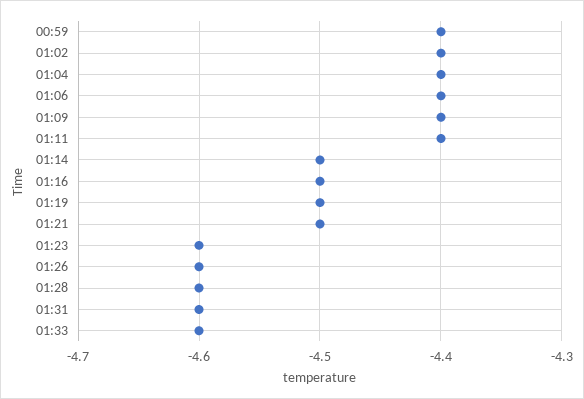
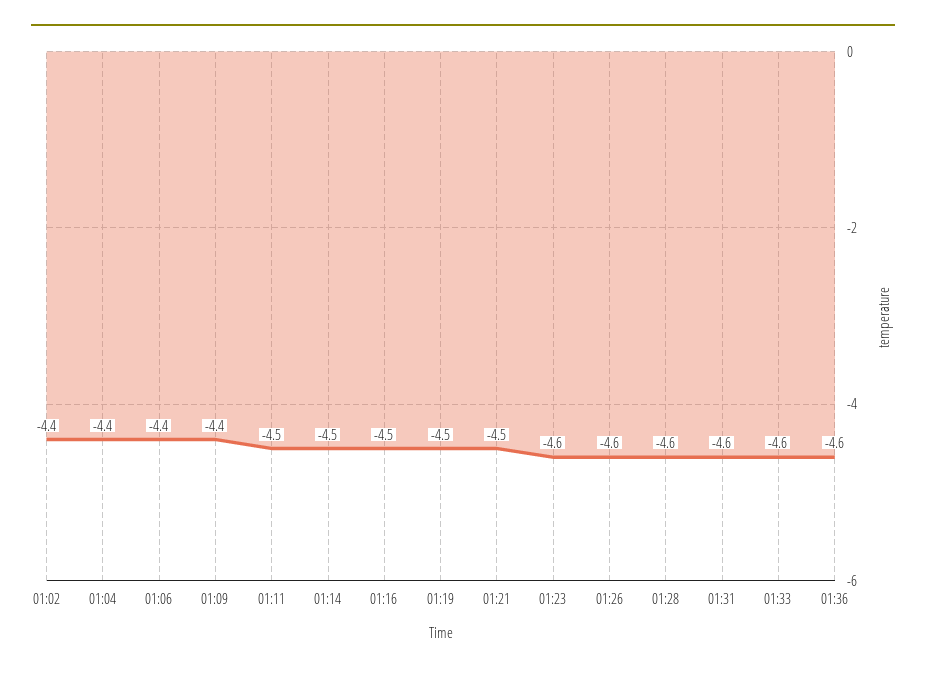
00:59: -4.4 -> none
01:11: -4.4 -> -4.5
01:36: none -> -4.6

